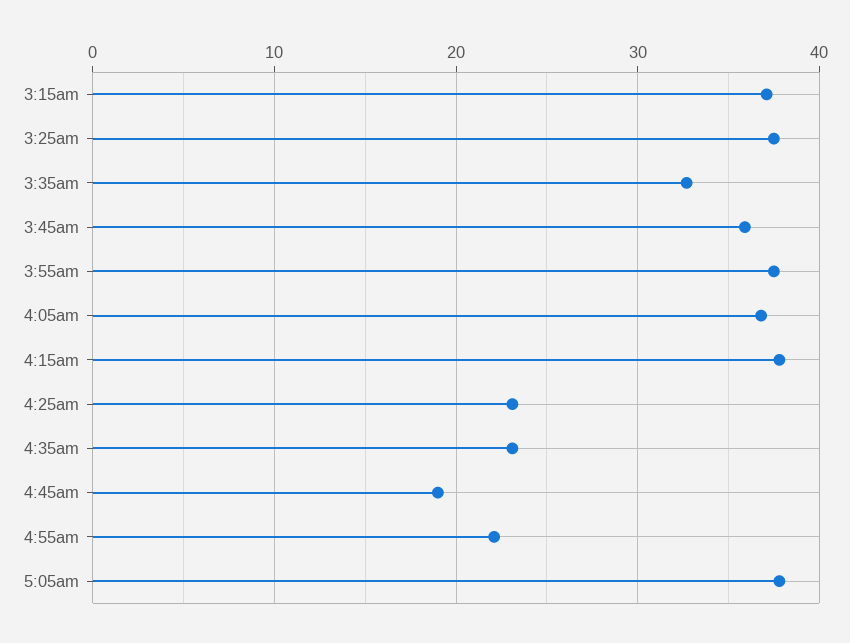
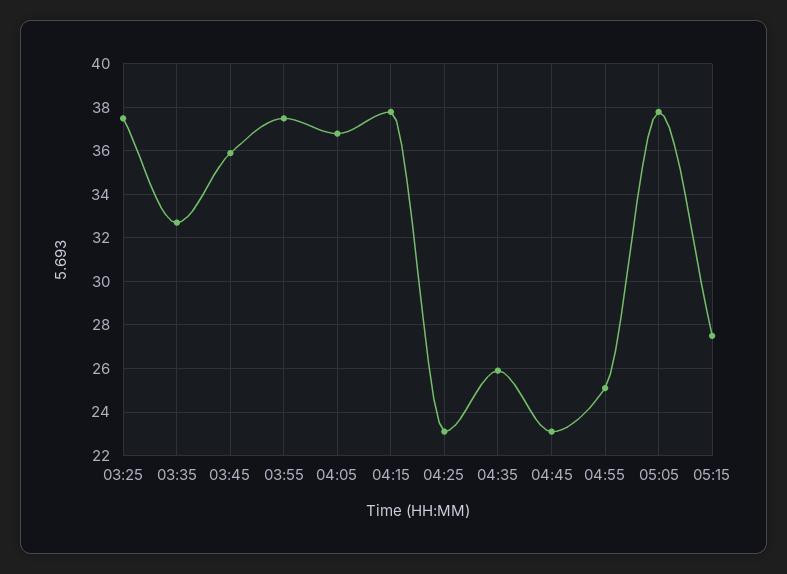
3:15am: 37 -> none
4:35am: 23 -> 26
4:45am: 19 -> 23
4:55am: 22 -> 25
05:15: none -> 27.5

